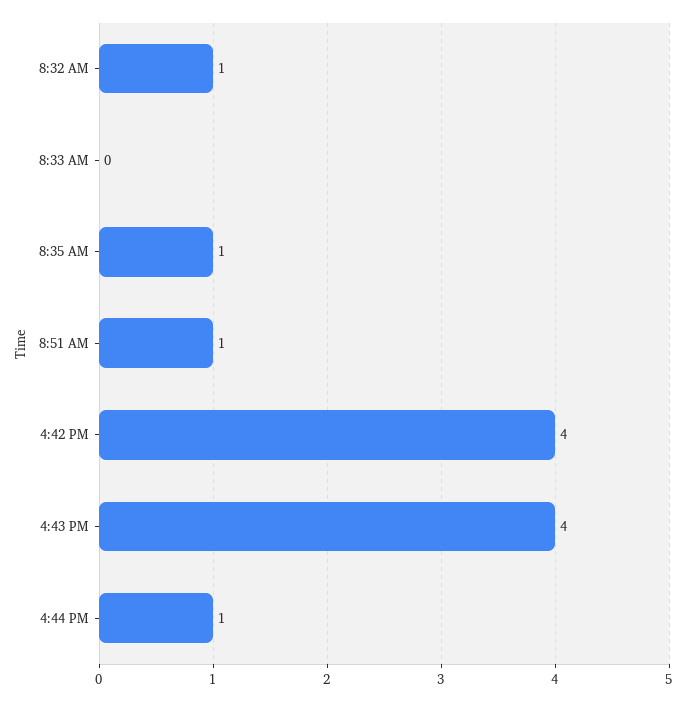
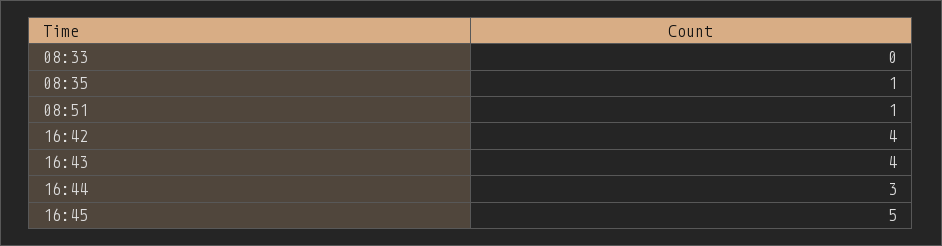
8:32 AM: 1 -> none
4:44 PM: 1 -> 3
16:45: none -> 5

